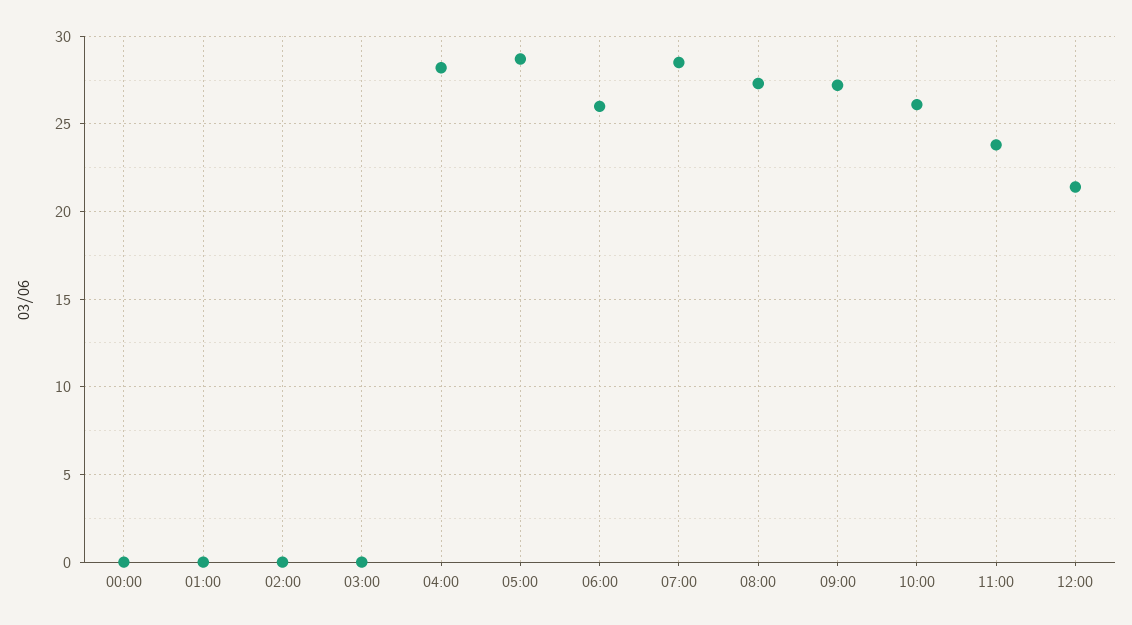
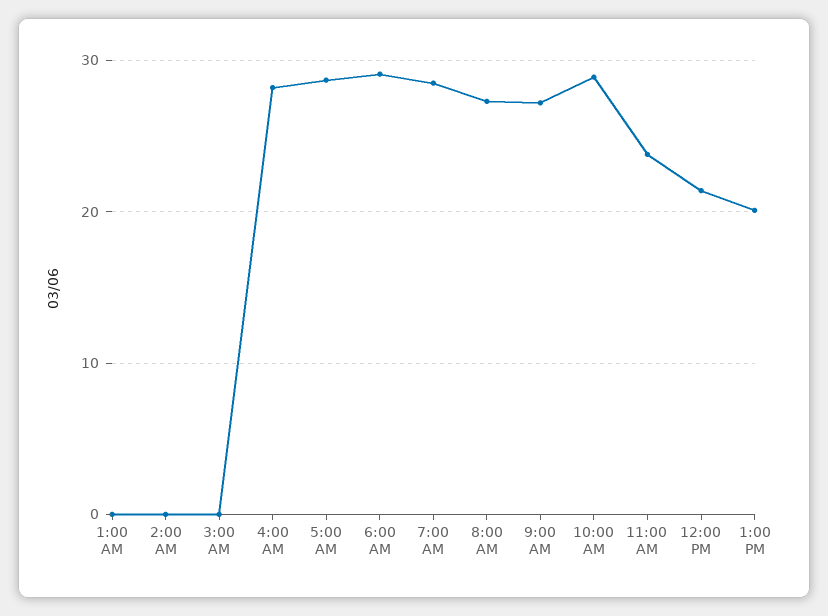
00:00: 0 -> none
06:00: 26 -> 29
10:00: 26 -> 29
1:00 PM: none -> 20

